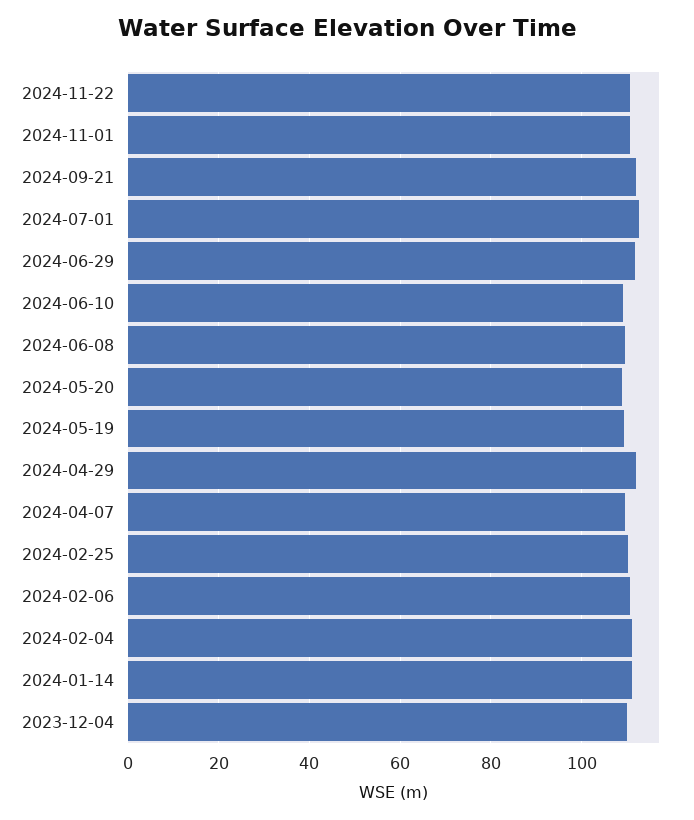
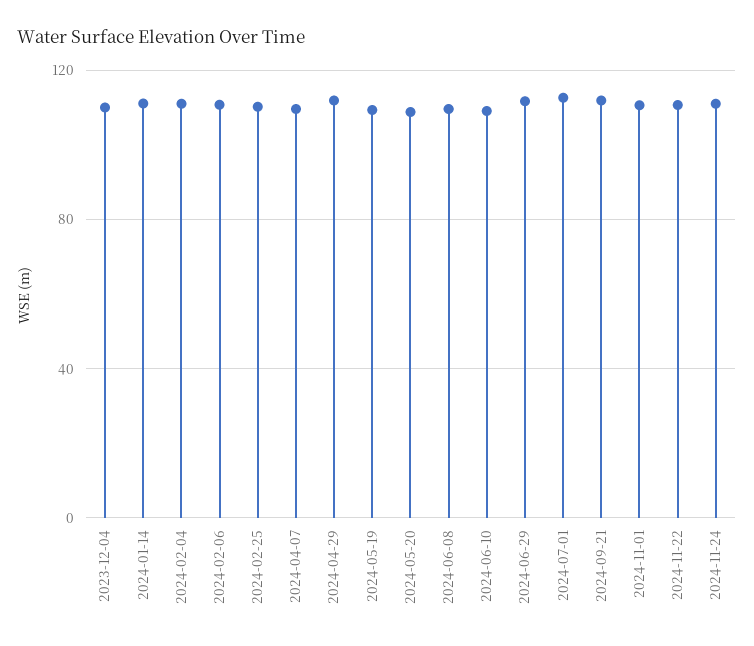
2024-11-24: none -> 110

